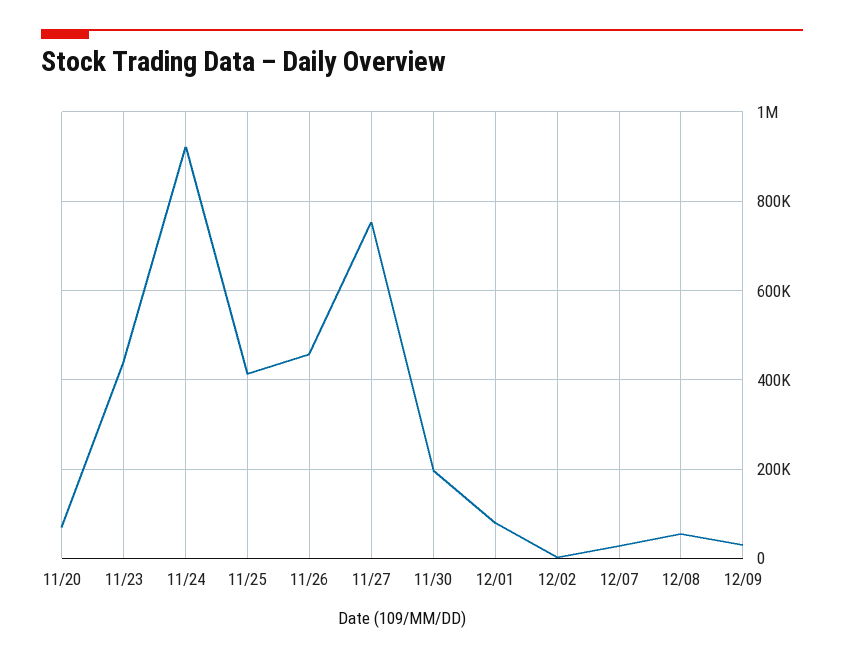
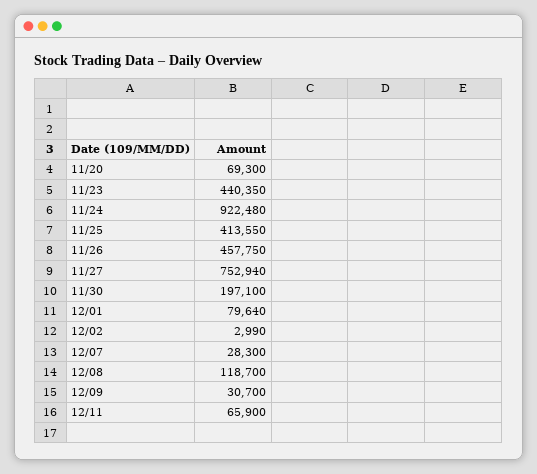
12/08: 60000 -> 118700
12/11: none -> 65900

